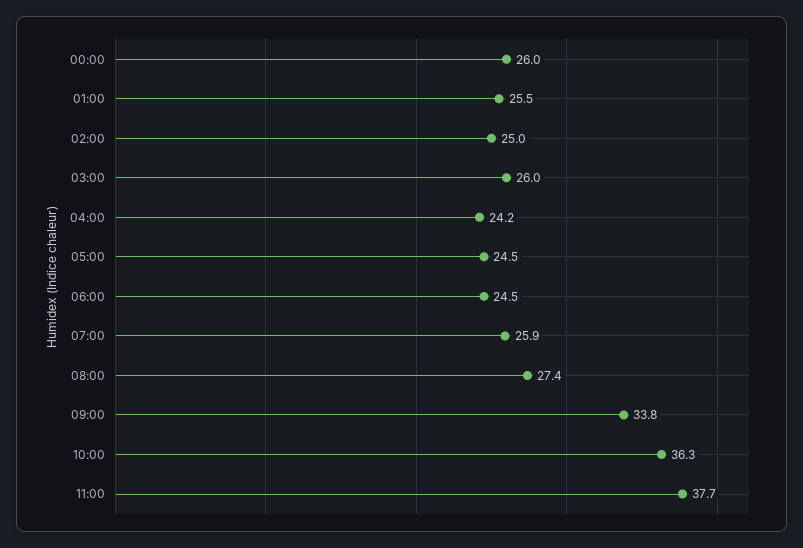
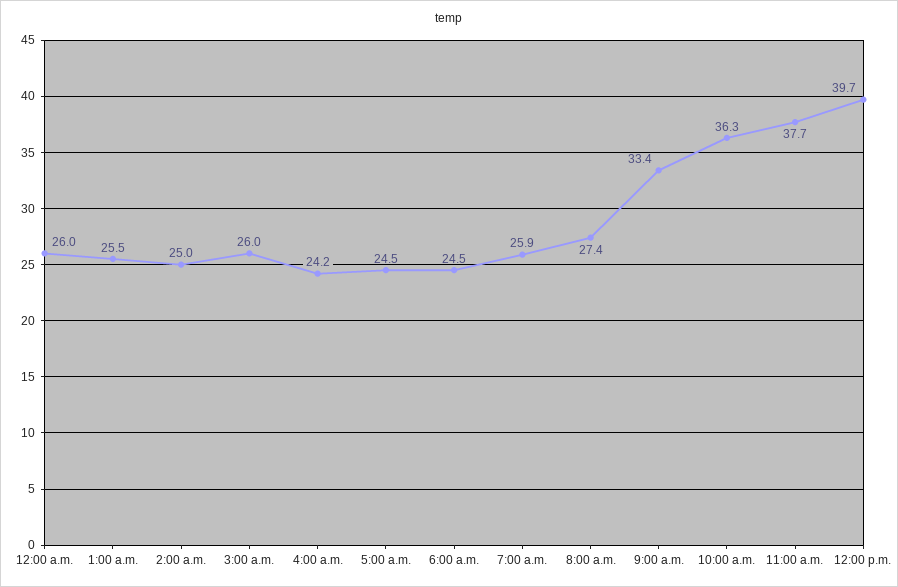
09:00: 33.8 -> 33.4
12:00 p.m.: none -> 39.7

